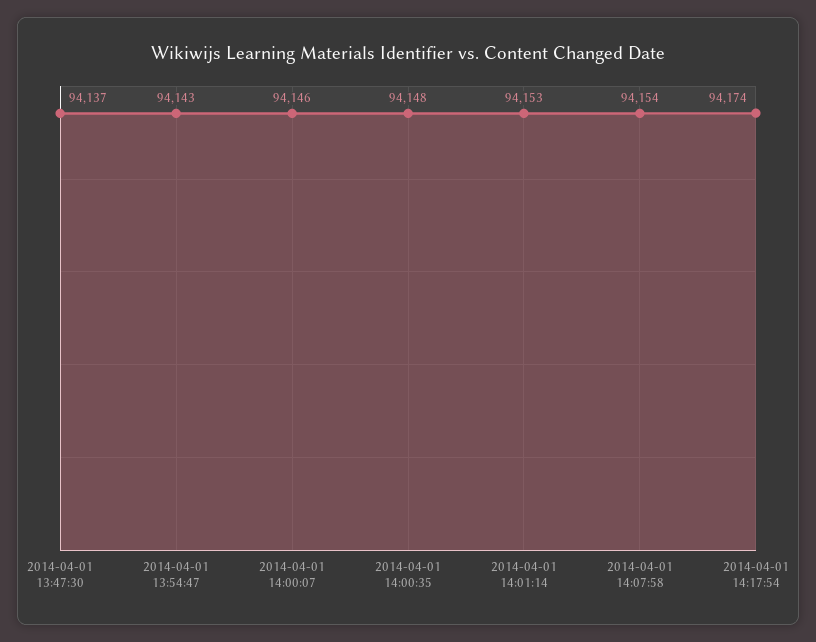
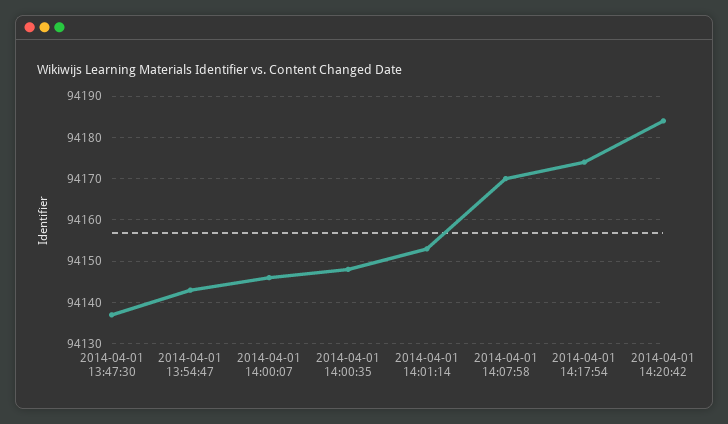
2014-04-01 14:07:58: 94154 -> 94170
2014-04-01 14:20:42: none -> 94185

